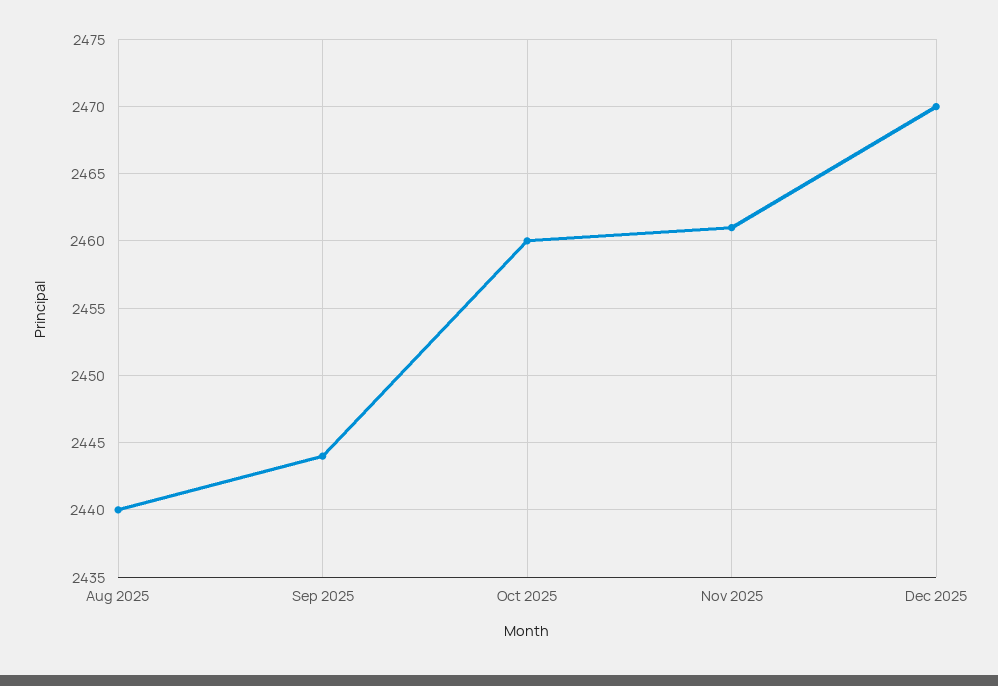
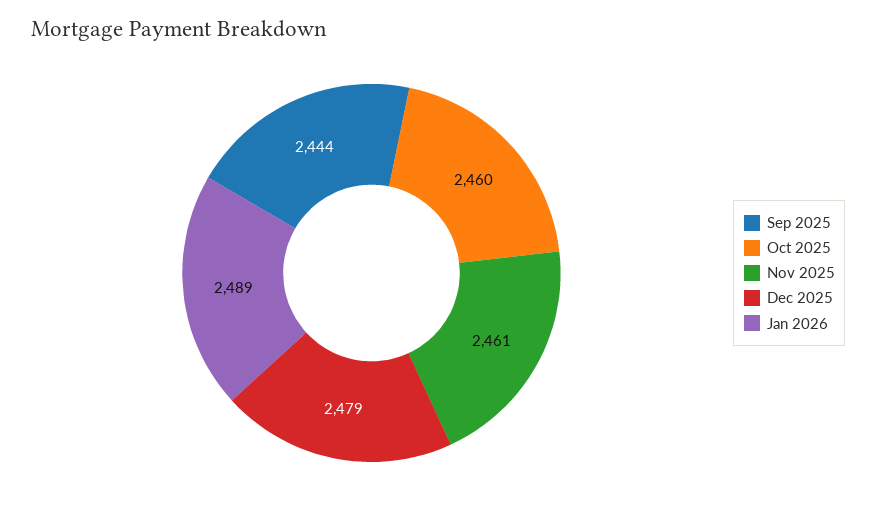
Aug 2025: 2440 -> none
Dec 2025: 2470 -> 2479
Jan 2026: none -> 2489

